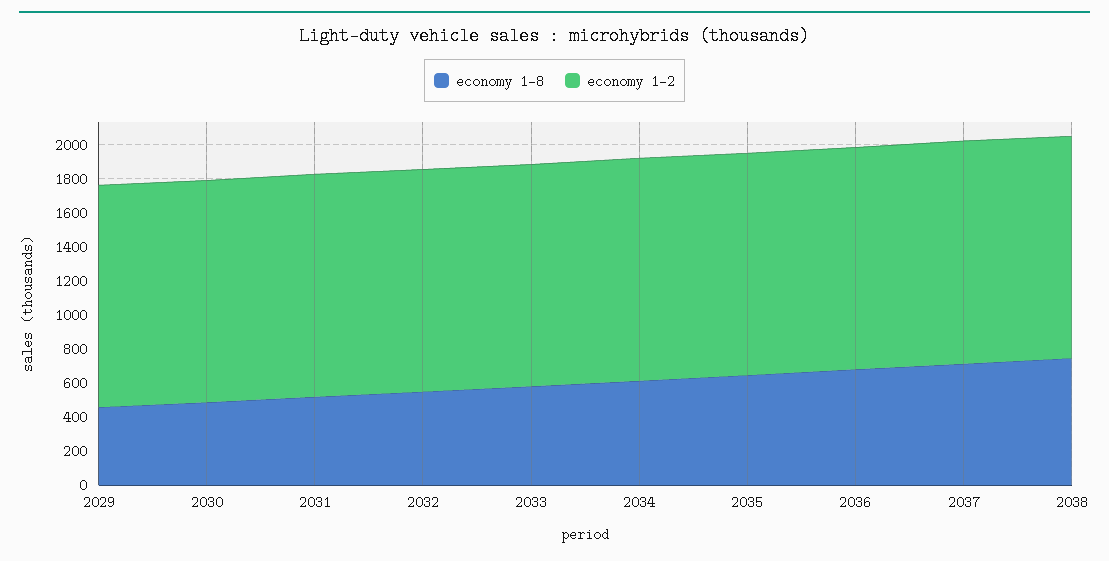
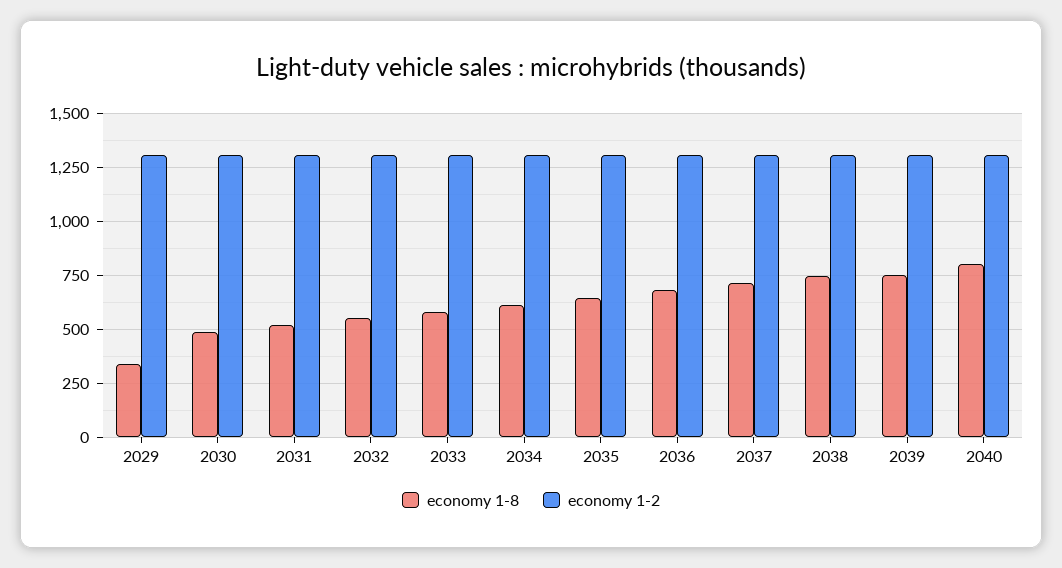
economy 1-8, 2029: 450 -> 350
economy 1-8, 2039: none -> 750
economy 1-2, 2039: none -> 1300
economy 1-8, 2040: none -> 800
economy 1-2, 2040: none -> 1300

